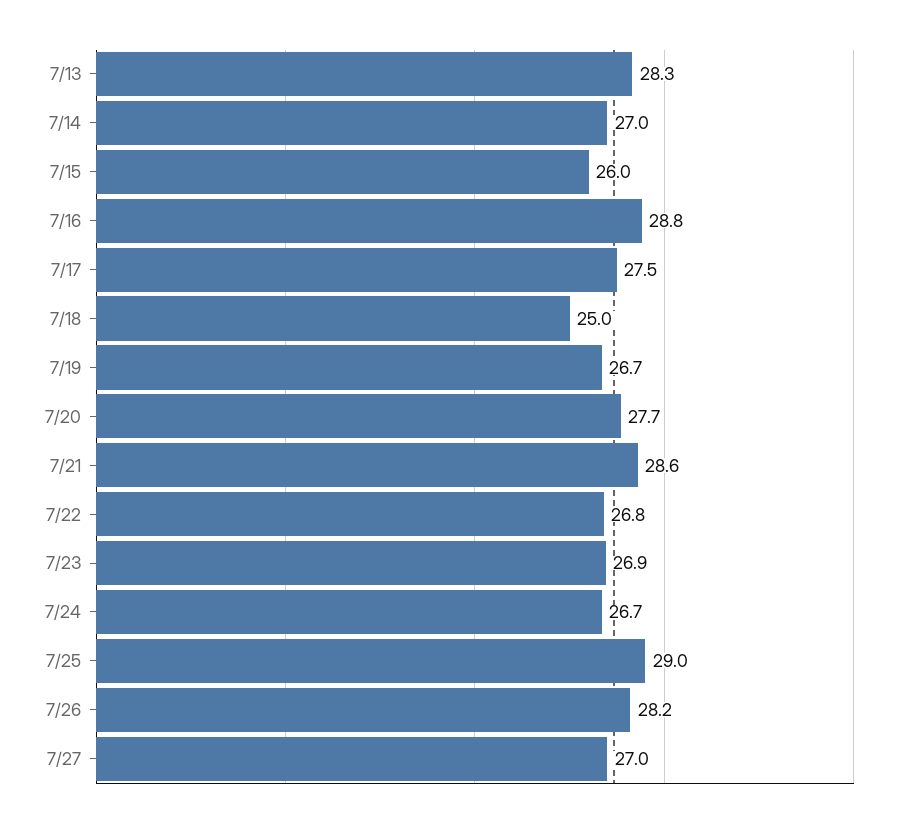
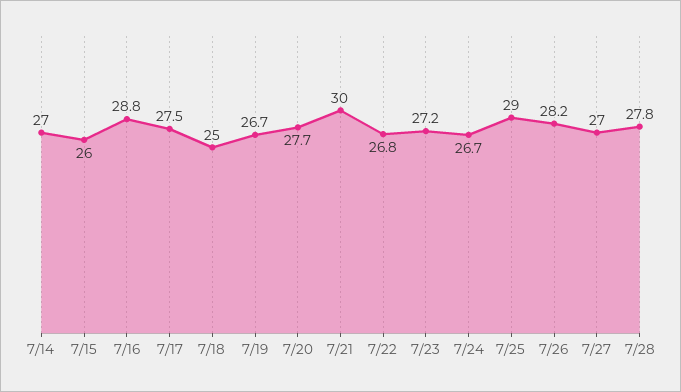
7/13: 28.3 -> none
7/21: 28.6 -> 30
7/23: 26.9 -> 27.2
7/28: none -> 27.8

